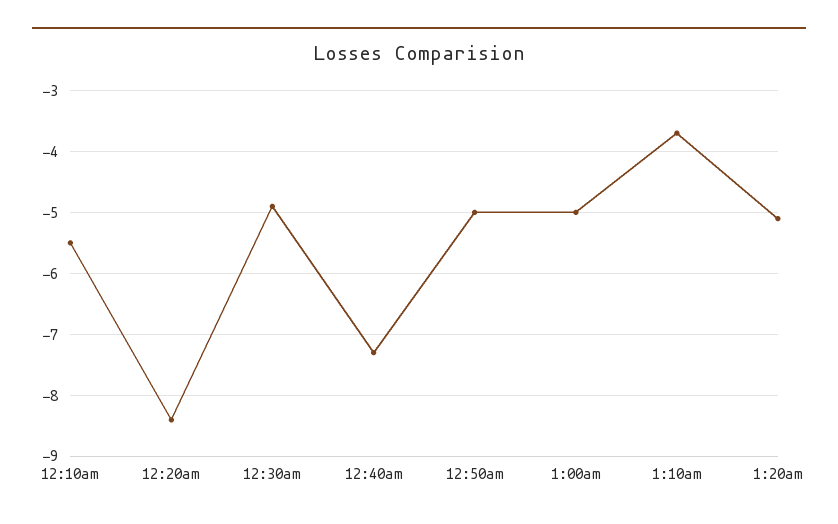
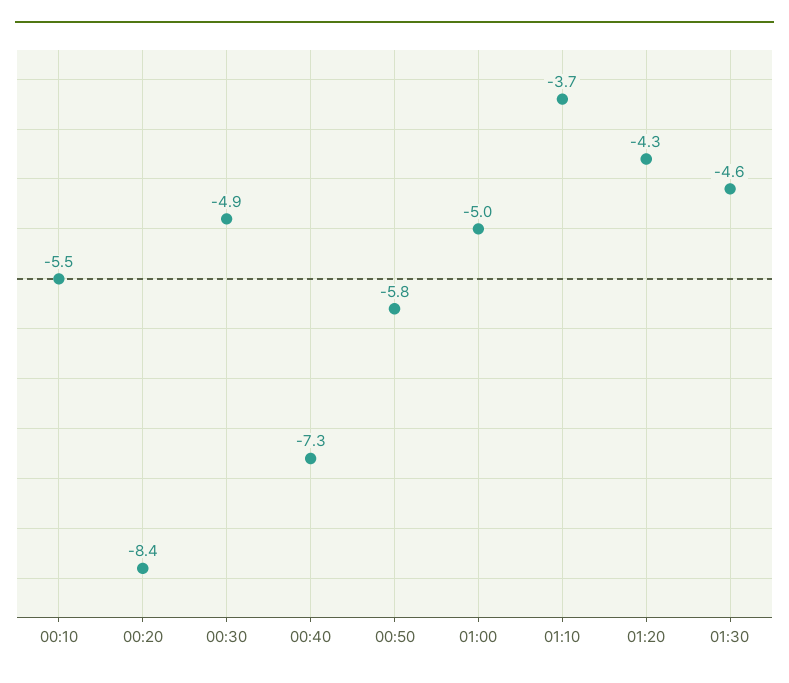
12:50am: -5 -> -5.8
1:20am: -5.1 -> -4.3
01:30: none -> -4.6

